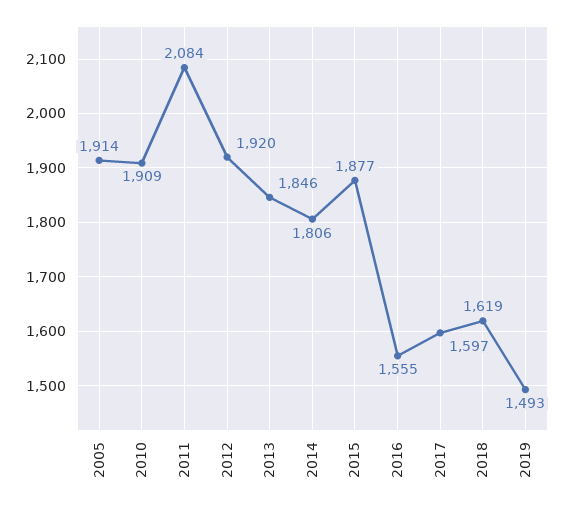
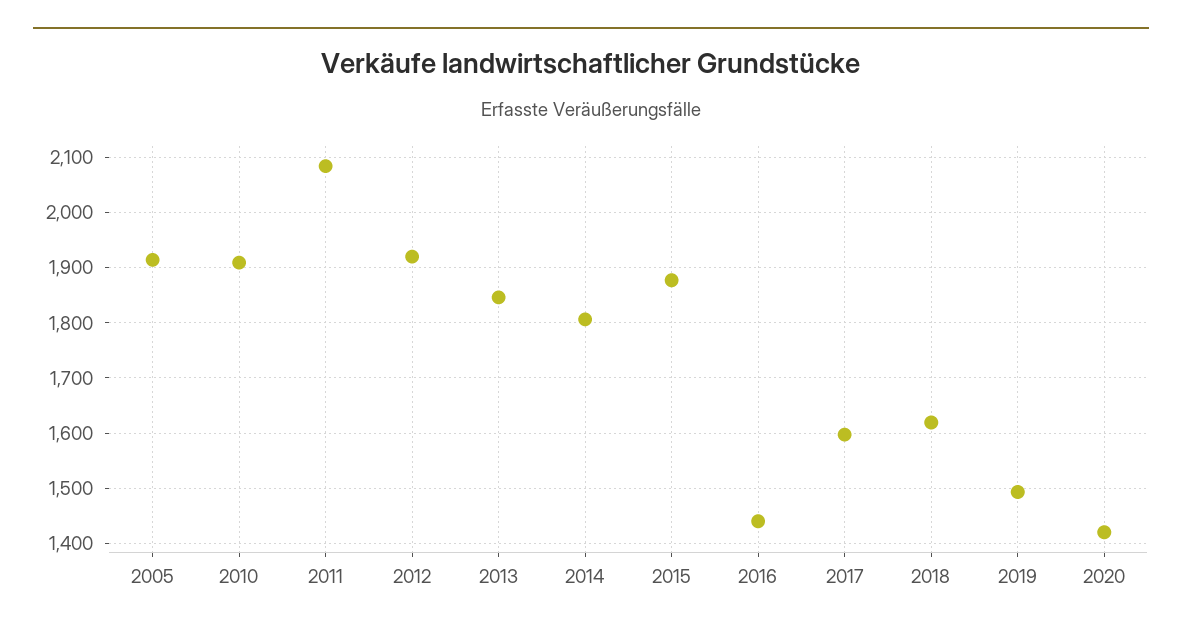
2016: 1555 -> 1440
2020: none -> 1420

